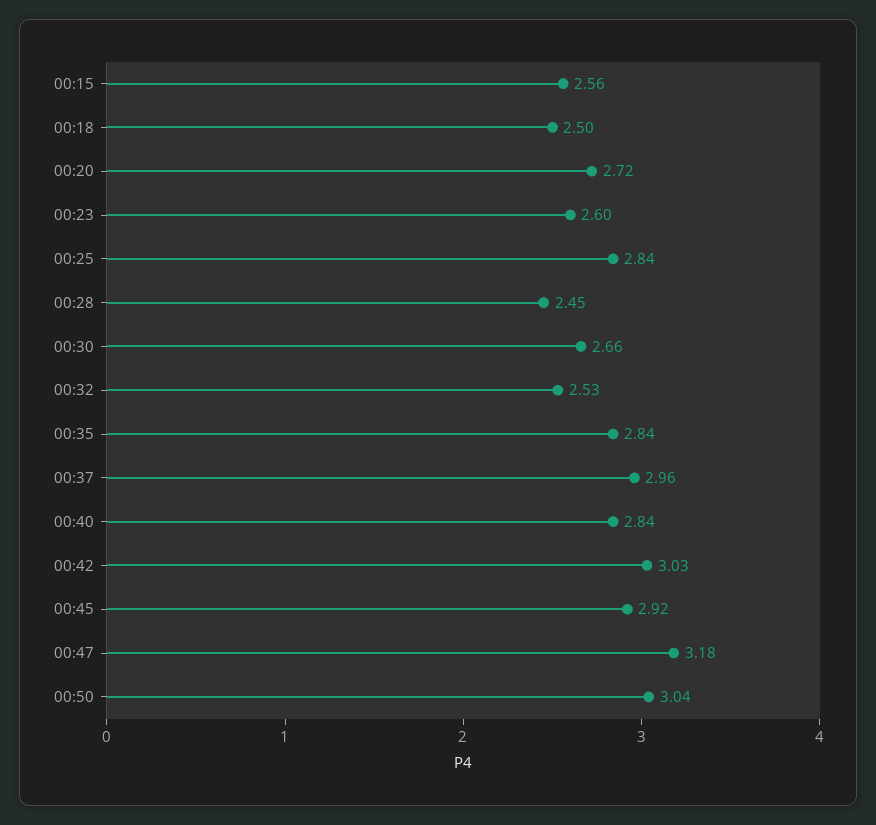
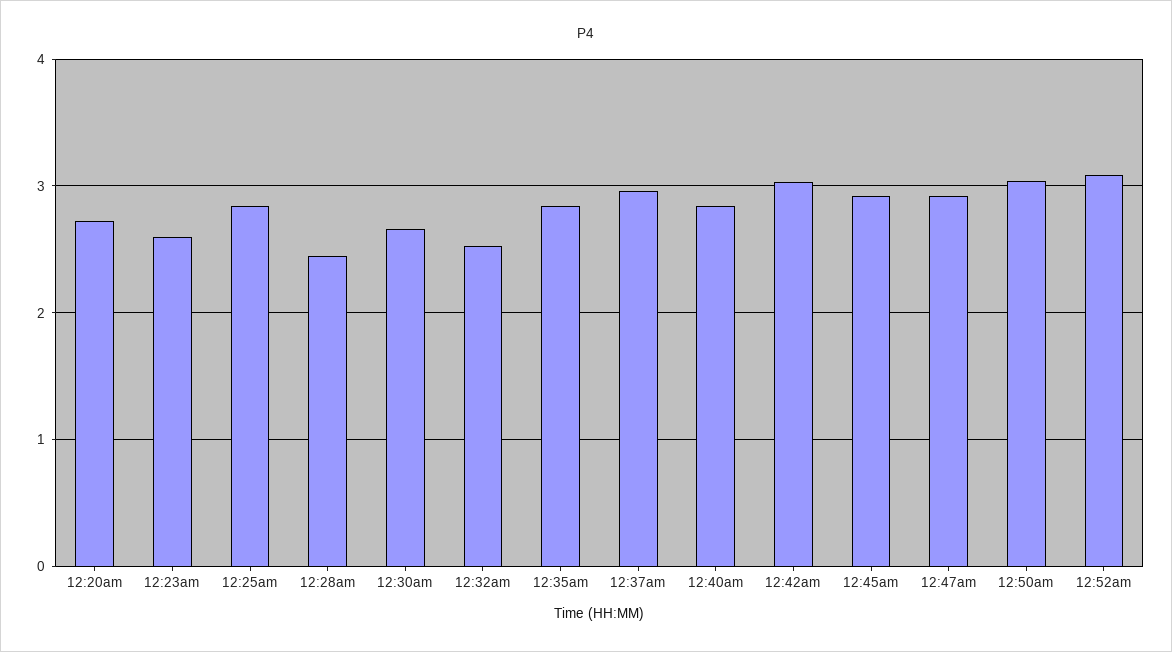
00:15: 2.56 -> none
00:18: 2.5 -> none
00:47: 3.18 -> 2.9
12:52am: none -> 3.1

